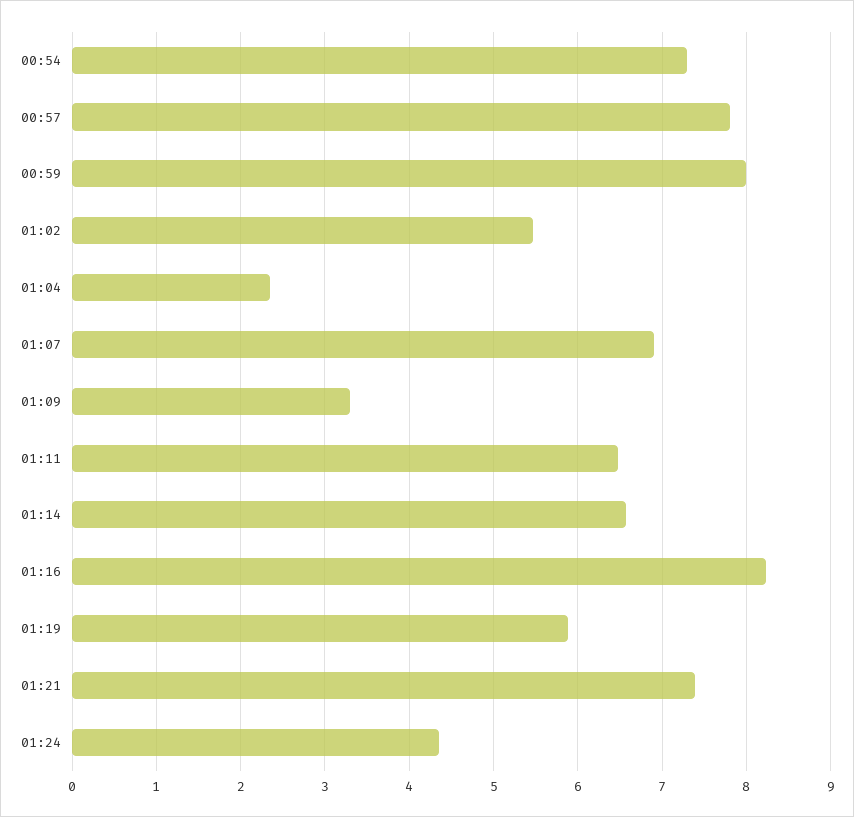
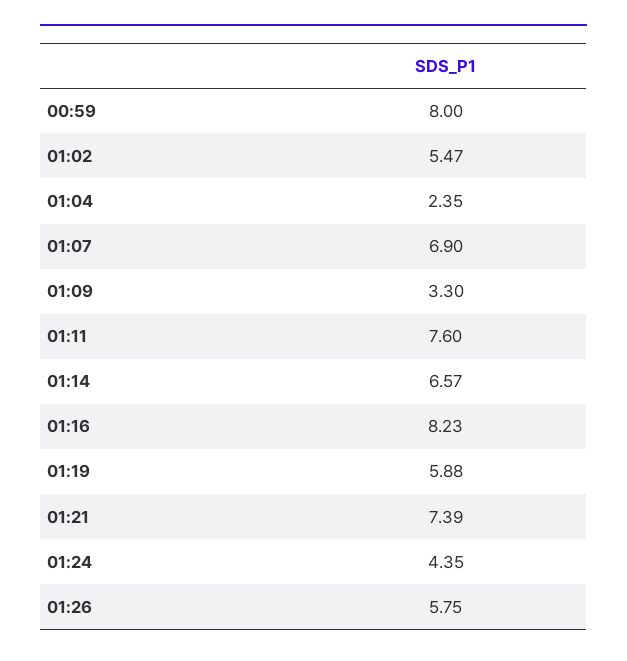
00:54: 7.3 -> none
00:57: 7.8 -> none
01:11: 6.5 -> 7.6
01:26: none -> 5.75

